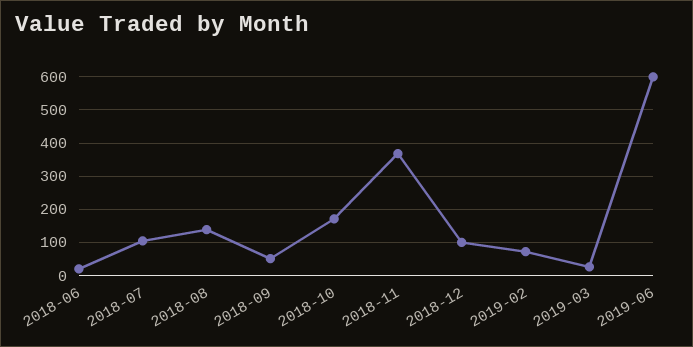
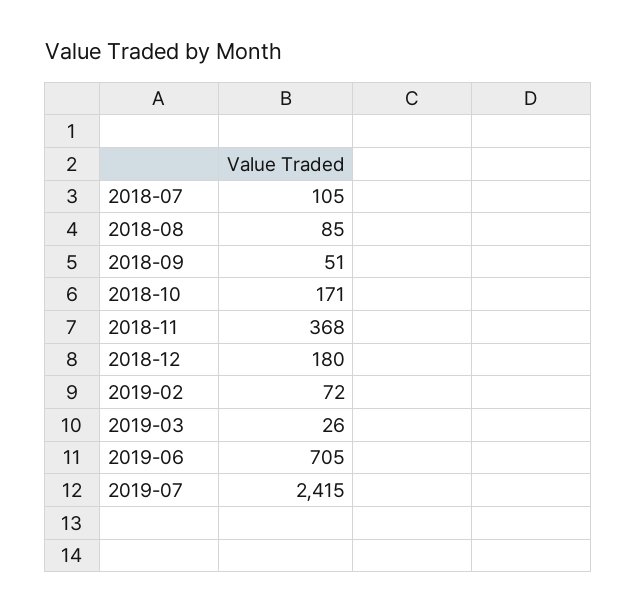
2018-06: 20 -> none
2018-08: 140 -> 85
2018-12: 100 -> 180
2019-06: 600 -> 705
2019-07: none -> 2415

